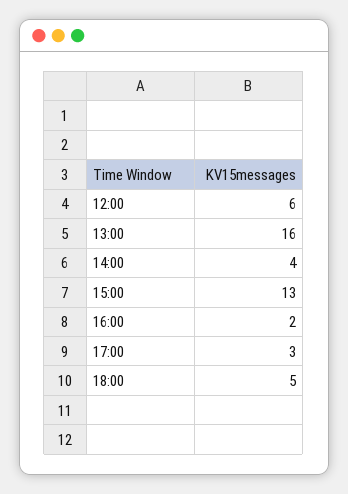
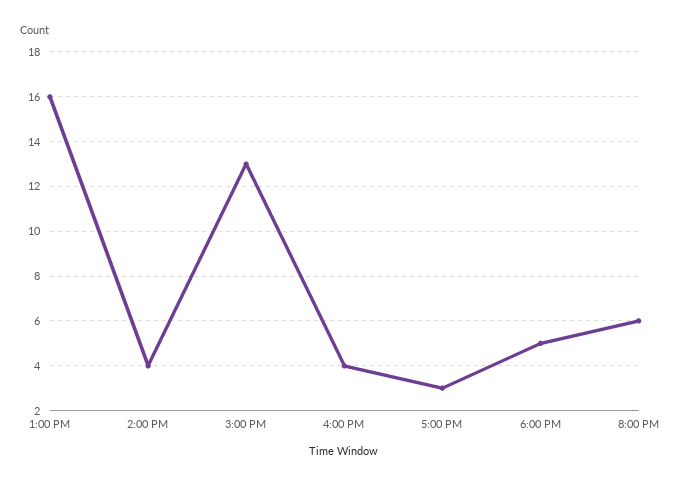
12:00: 6 -> none
16:00: 2 -> 4
8:00 PM: none -> 6

